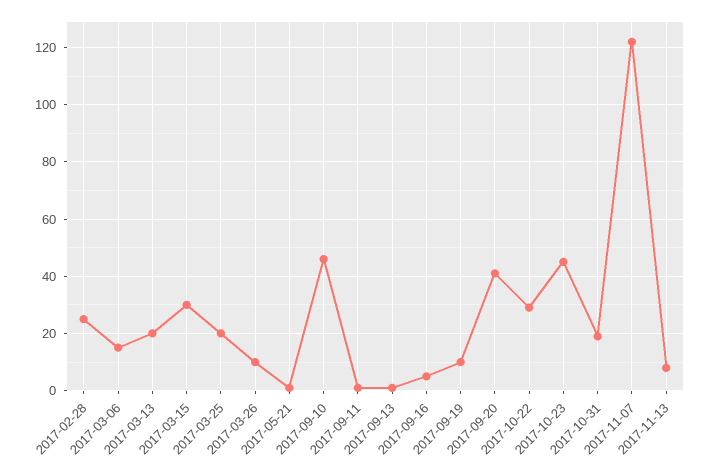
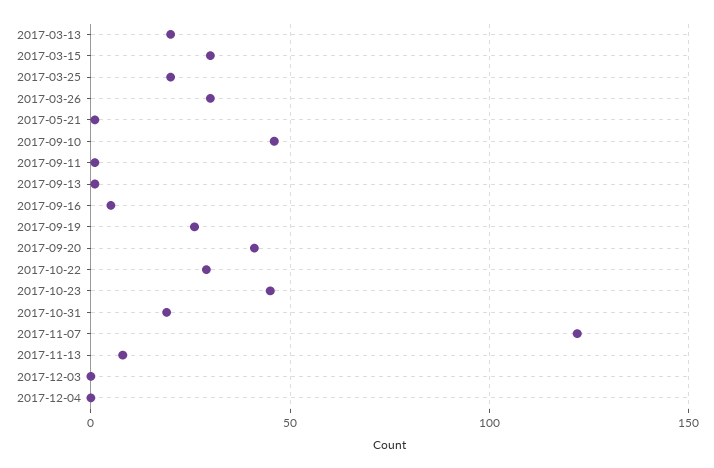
2017-02-28: 25 -> none
2017-03-06: 15 -> none
2017-03-26: 10 -> 30
2017-09-19: 10 -> 25
2017-12-03: none -> 0
2017-12-04: none -> 0

